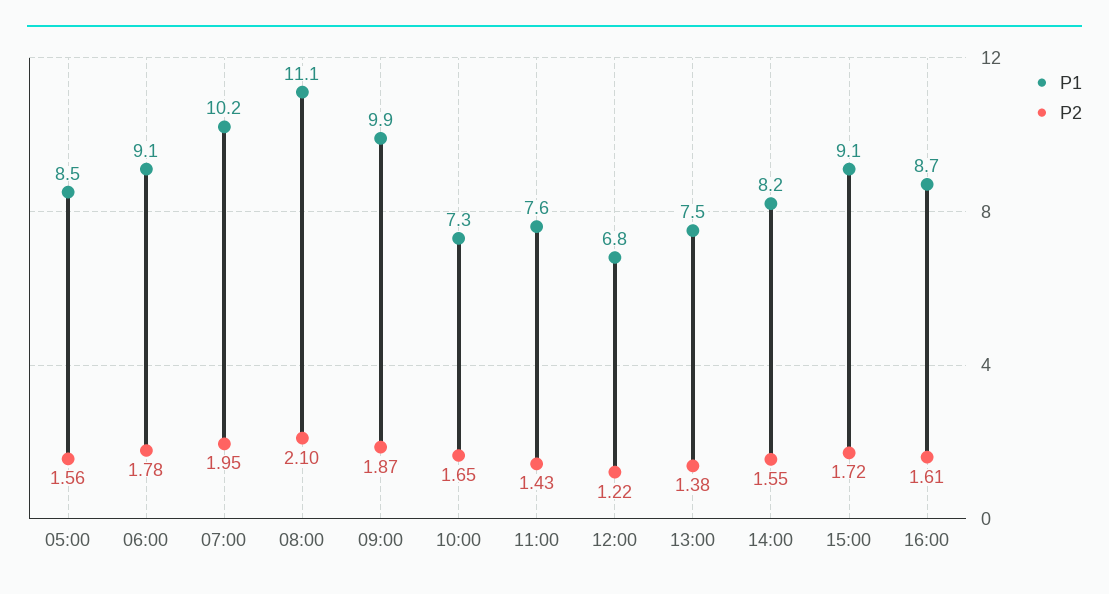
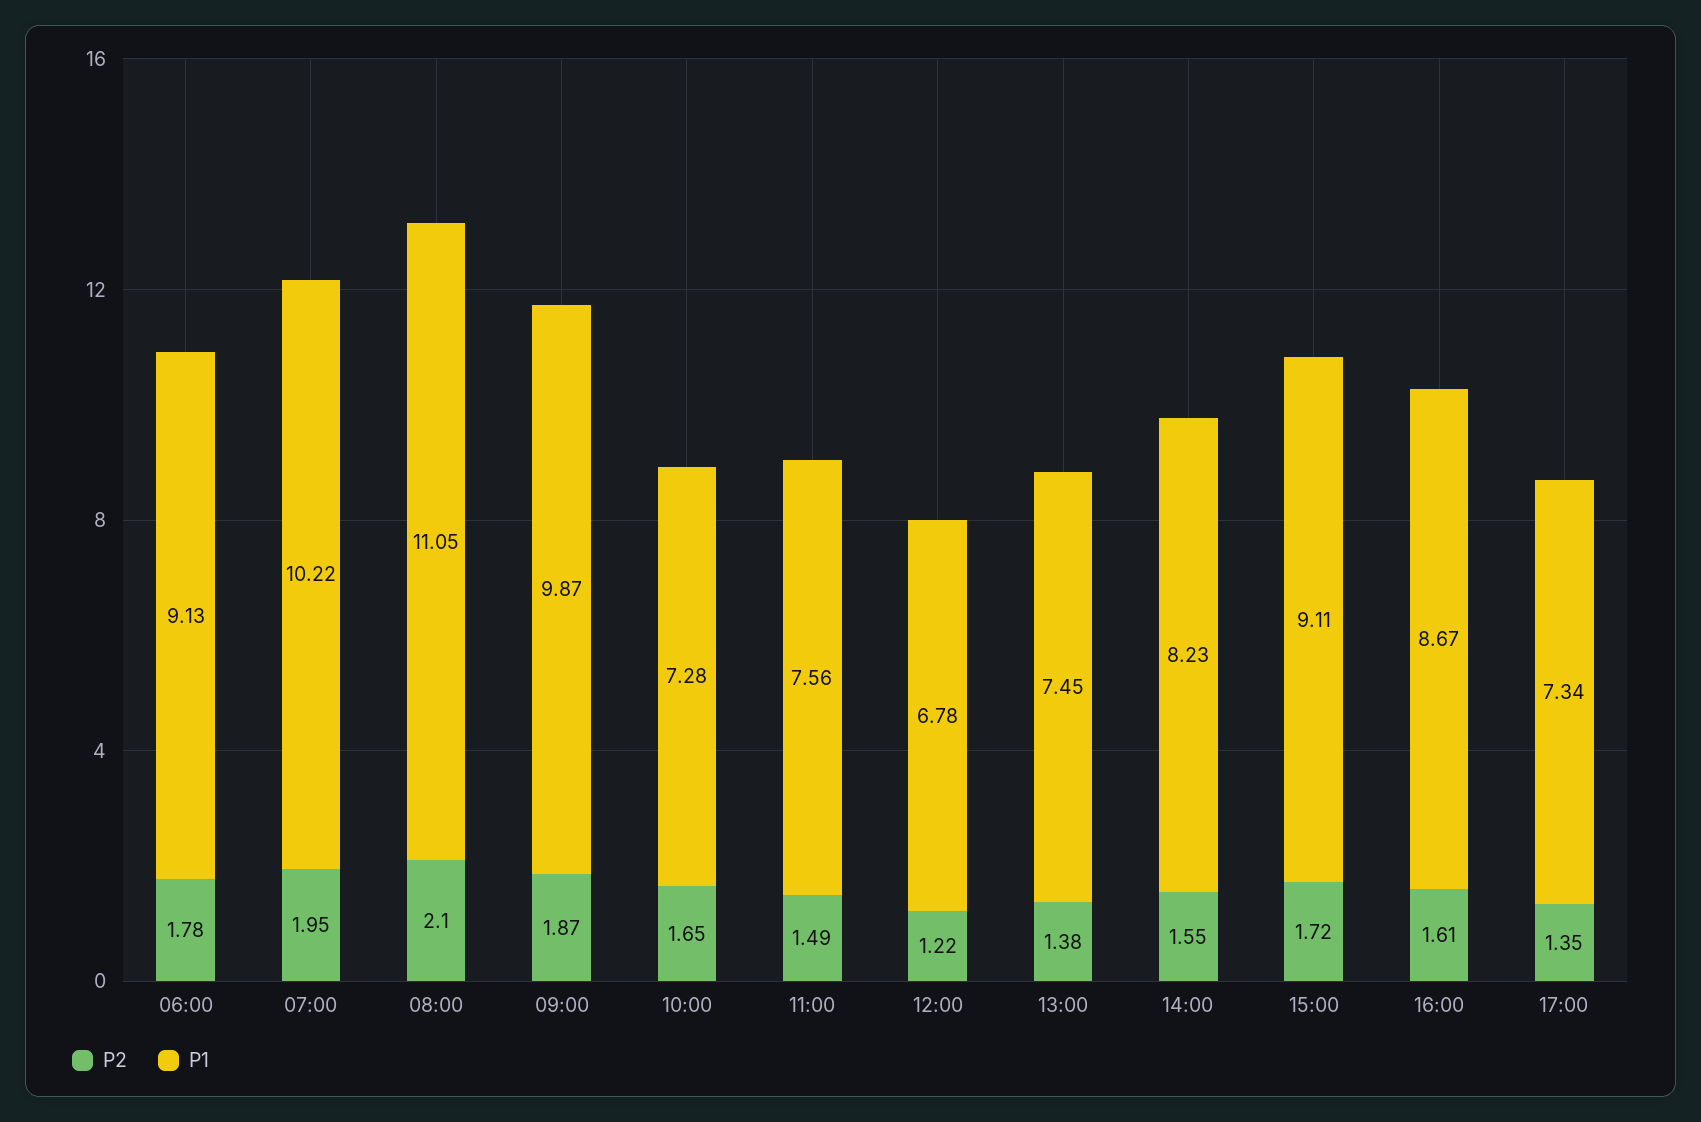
P1, 05:00: 8.5 -> none
P2, 05:00: 1.56 -> none
P2, 11:00: 1.43 -> 1.49
P2, 17:00: none -> 1.35
P1, 17:00: none -> 7.34

